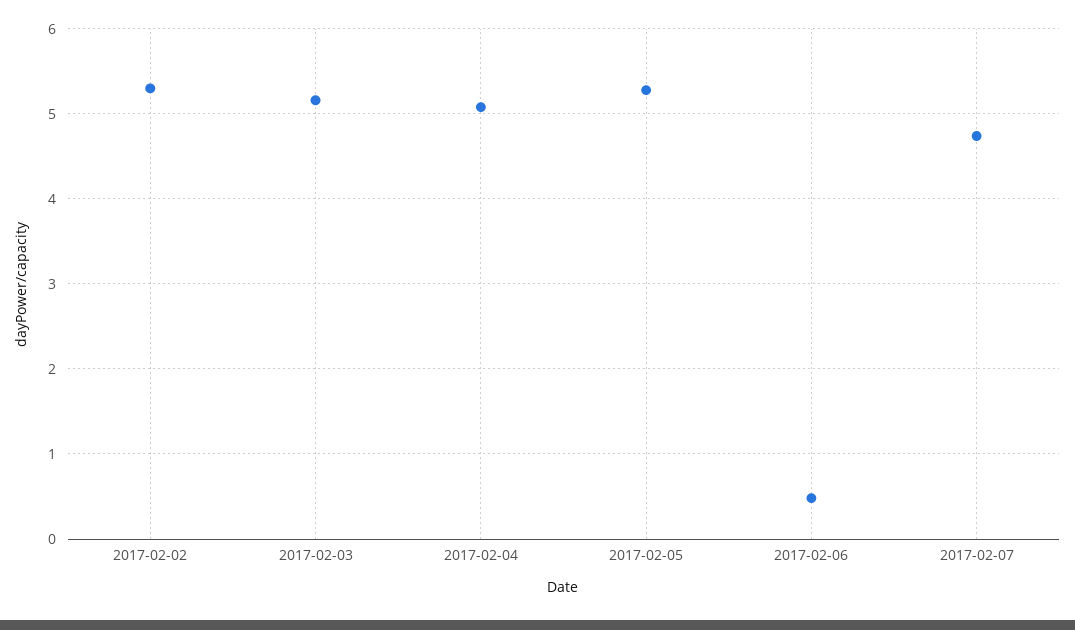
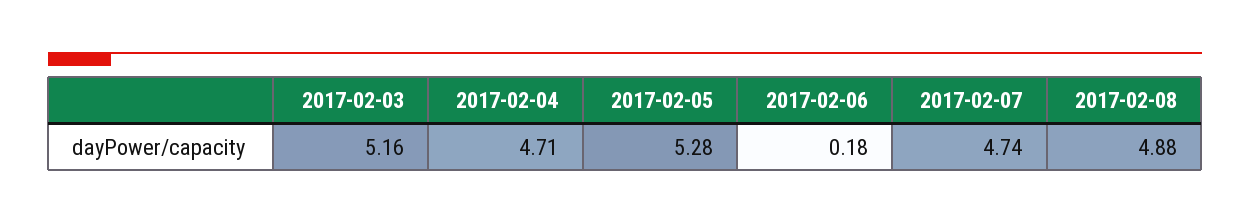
2017-02-02: 5.3 -> none
2017-02-04: 5.1 -> 4.71
2017-02-06: 0.5 -> 0.18
2017-02-08: none -> 4.88

